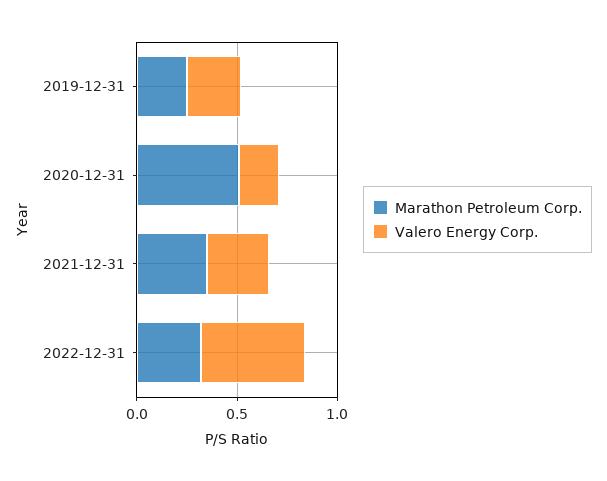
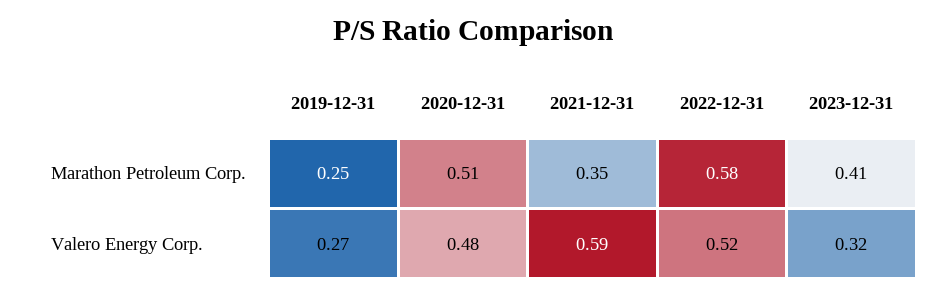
Valero Energy Corp., 2020-12-31: 0.2 -> 0.48
Valero Energy Corp., 2021-12-31: 0.3 -> 0.59
Marathon Petroleum Corp., 2022-12-31: 0.3 -> 0.58
Marathon Petroleum Corp., 2023-12-31: none -> 0.41
Valero Energy Corp., 2023-12-31: none -> 0.32

